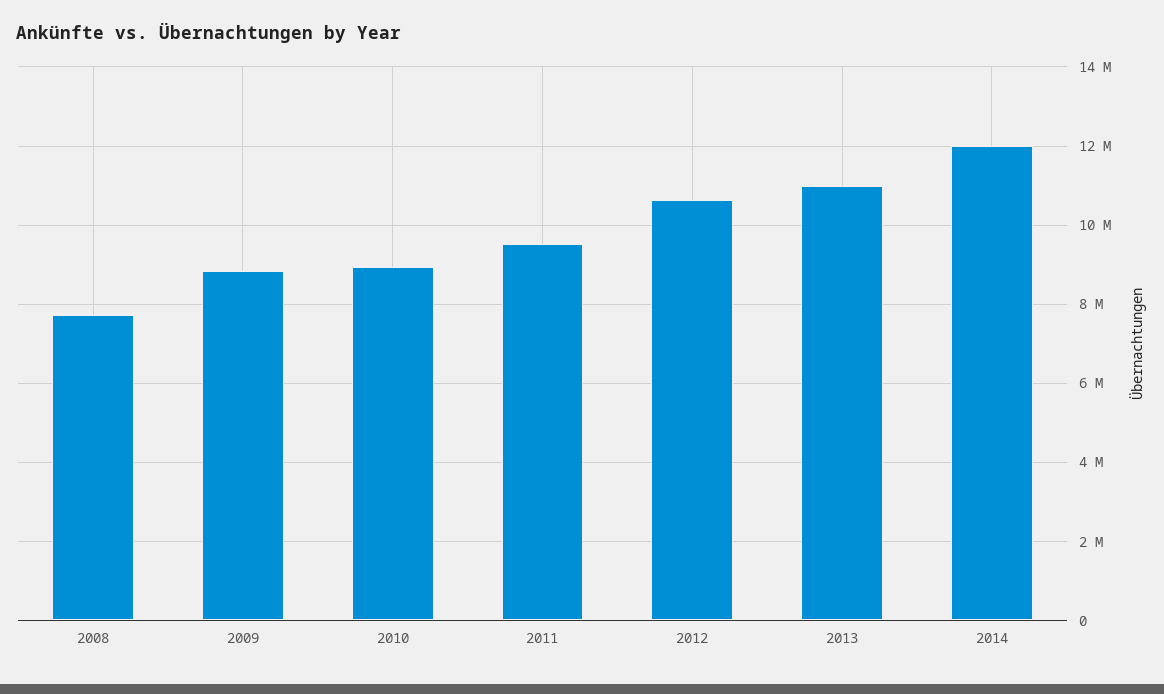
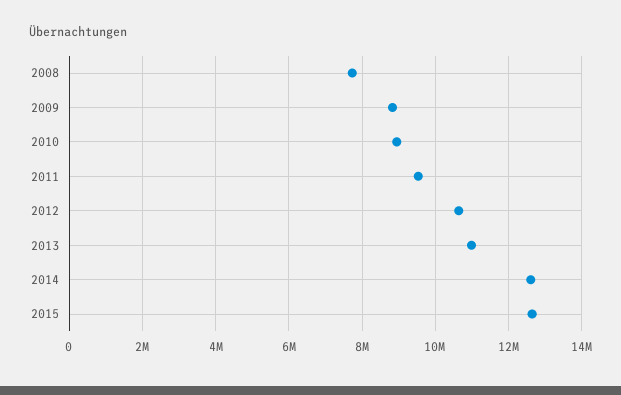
2014: 12000000 -> 12600000
2015: none -> 12600000

